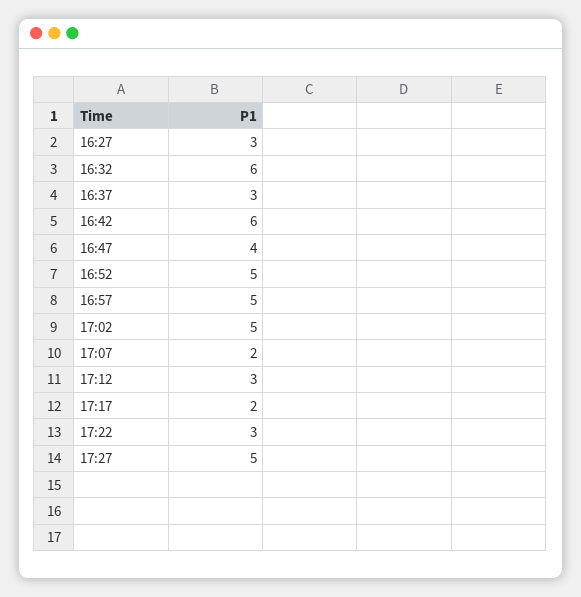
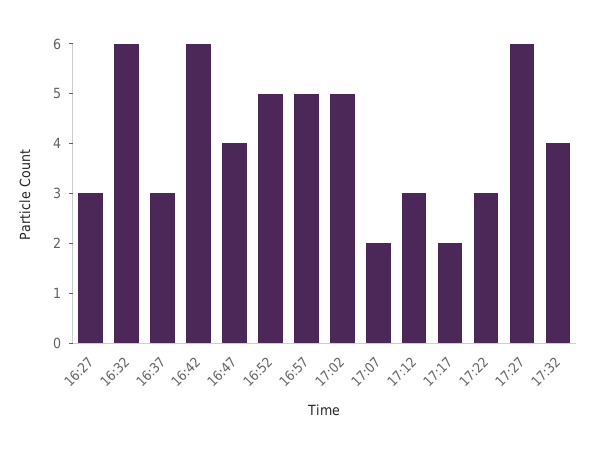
17:27: 5 -> 6
17:32: none -> 4

